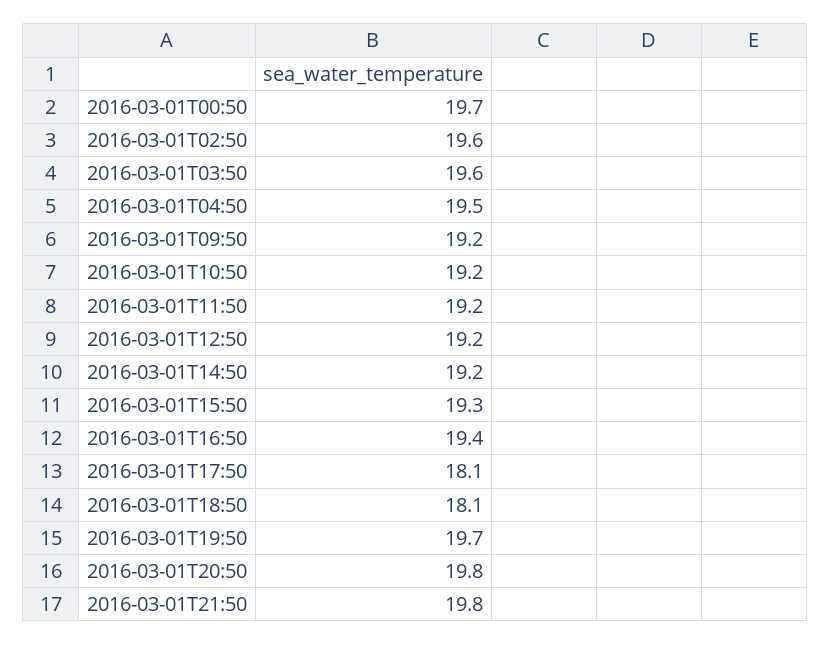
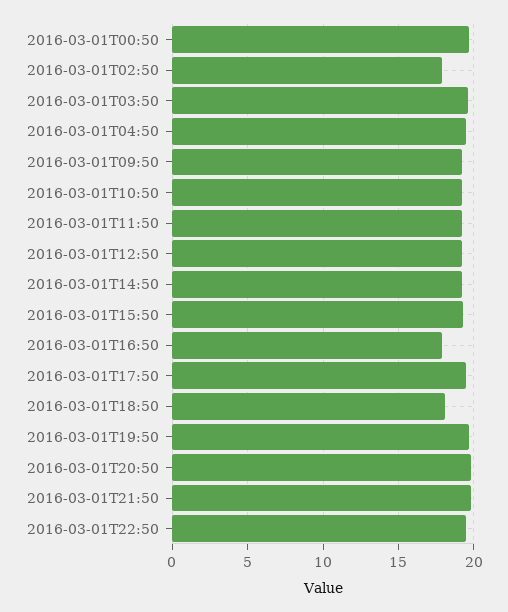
2016-03-01T02:50: 19.6 -> 18
2016-03-01T16:50: 19.4 -> 18
2016-03-01T17:50: 18.1 -> 19.5
2016-03-01T22:50: none -> 19.5

